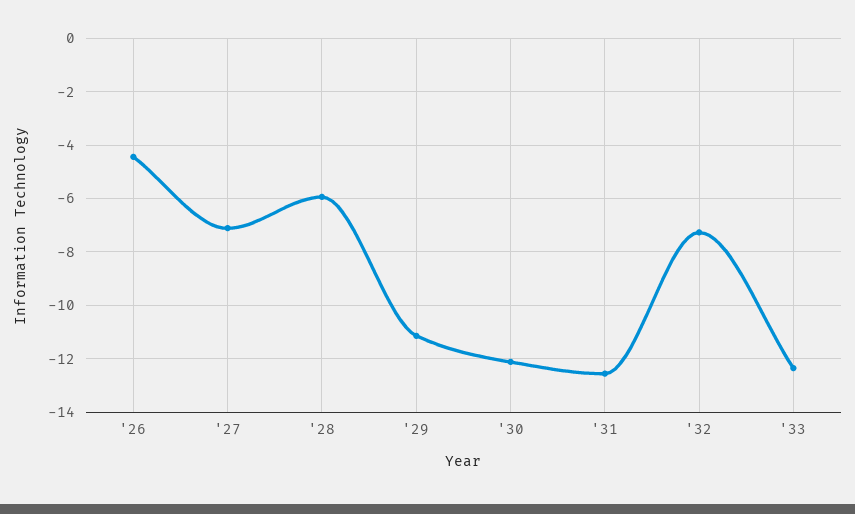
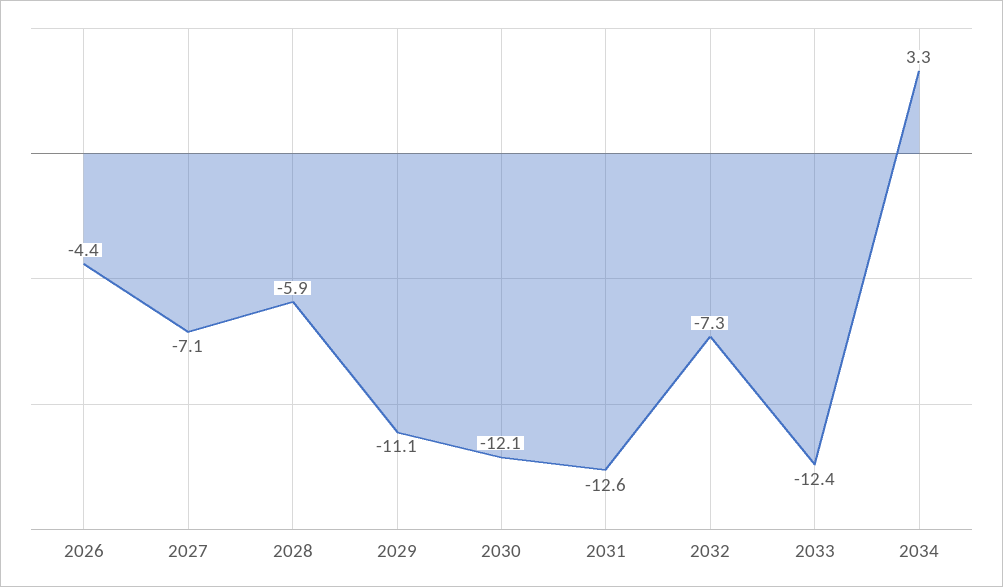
2034: none -> 3.3

